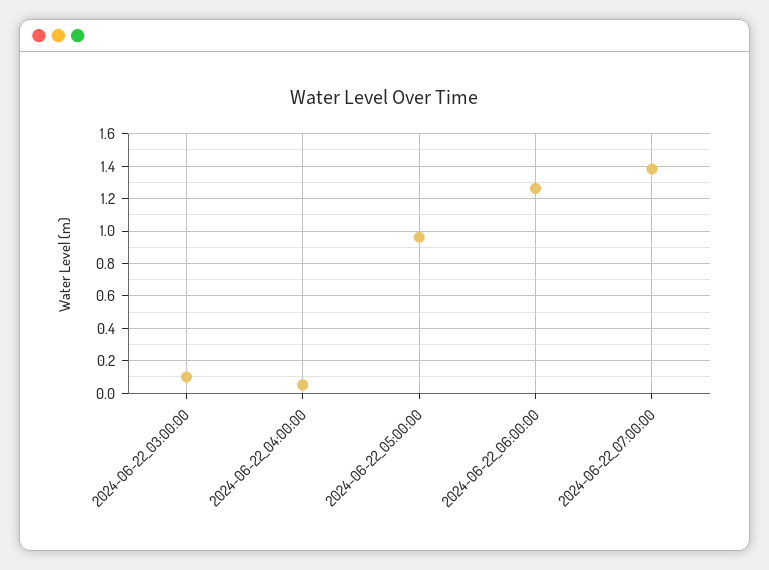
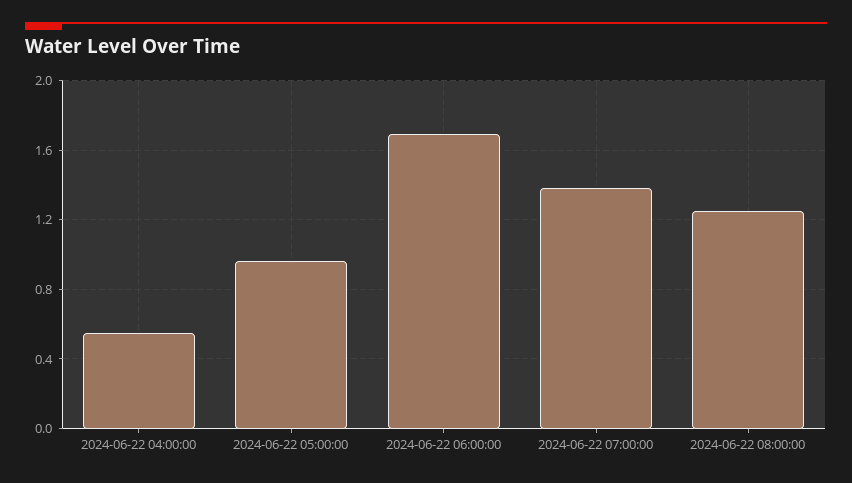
2024-06-22_03:00:00: 0.1 -> none
2024-06-22_04:00:00: 0.05 -> 0.55
2024-06-22_06:00:00: 1.25 -> 1.7
2024-06-22 08:00:00: none -> 1.25

